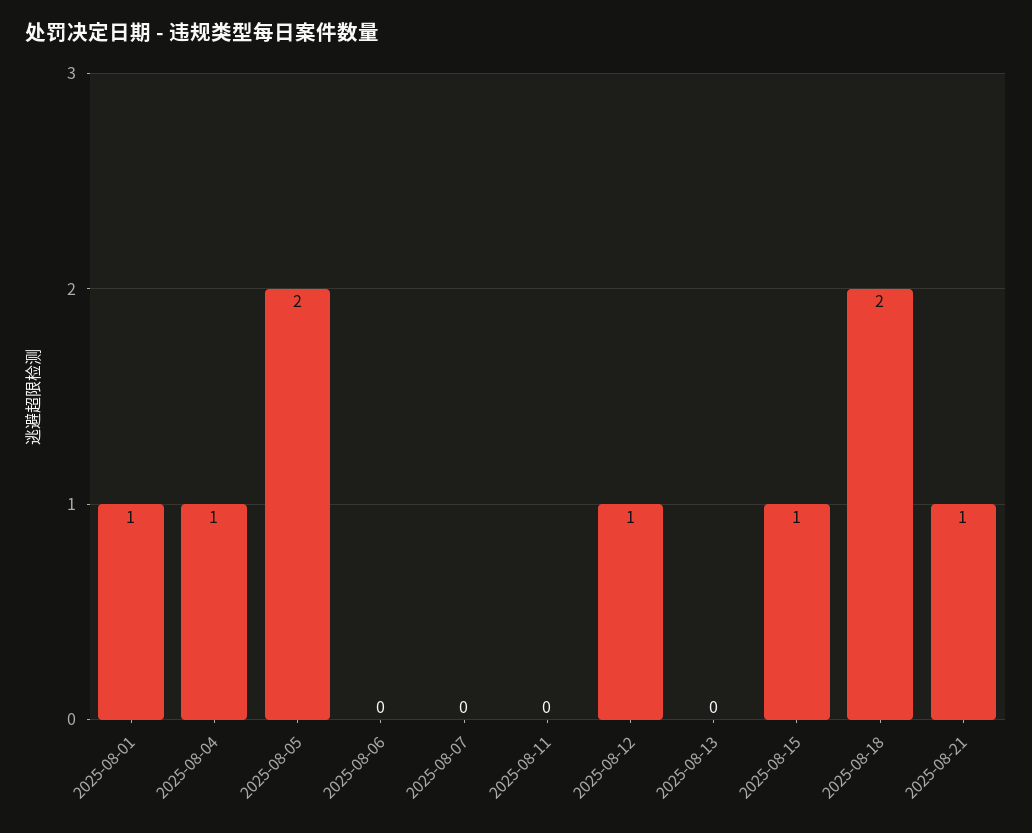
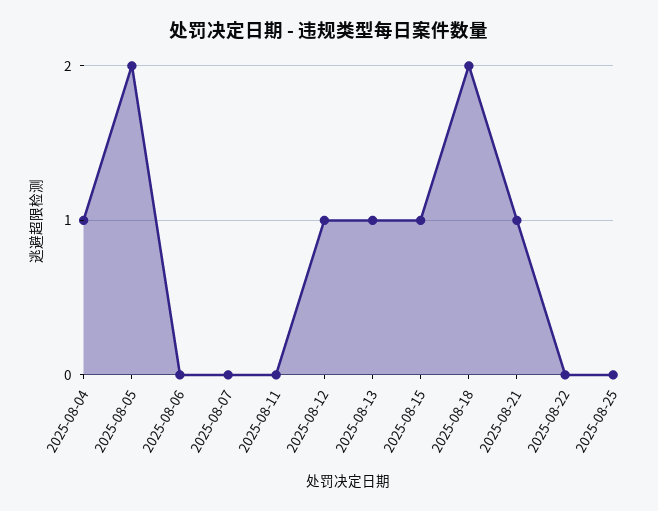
2025-08-01: 1 -> none
2025-08-13: 0 -> 1
2025-08-22: none -> 0
2025-08-25: none -> 0

